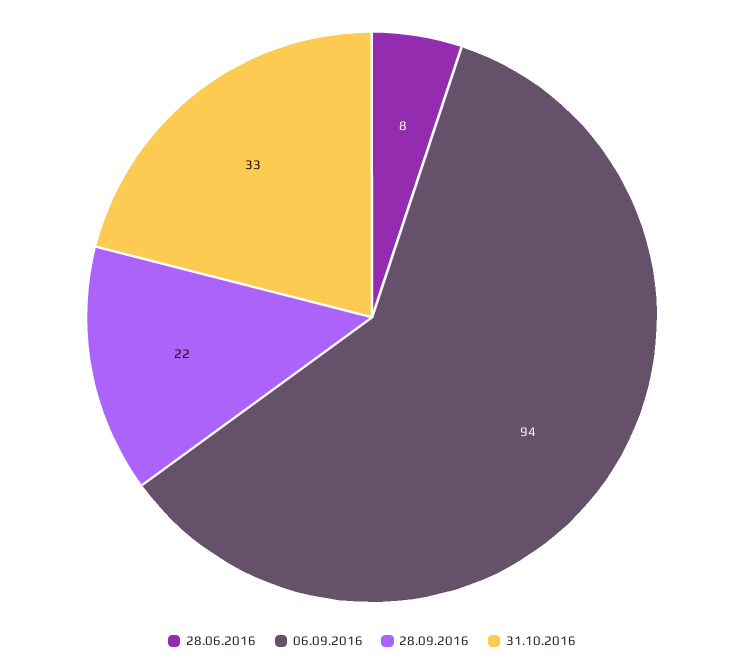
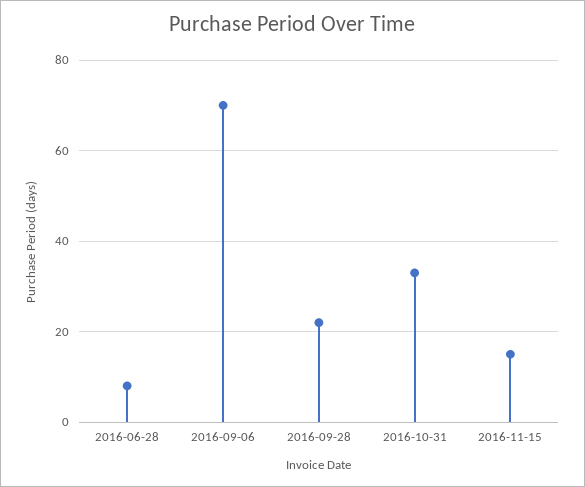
06.09.2016: 94 -> 70
2016-11-15: none -> 15

